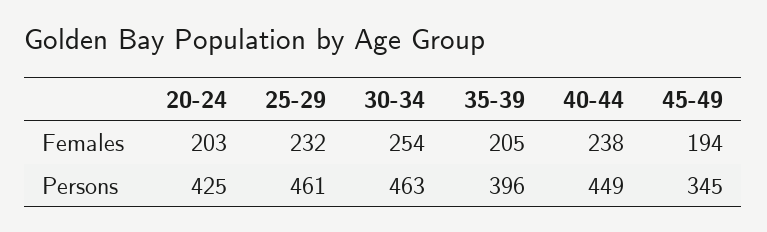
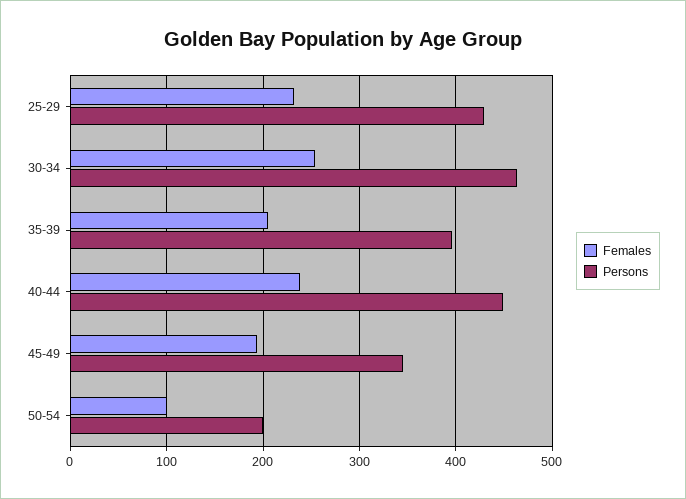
Females, 20-24: 203 -> none
Persons, 20-24: 425 -> none
Persons, 25-29: 461 -> 430
Females, 50-54: none -> 100
Persons, 50-54: none -> 200

